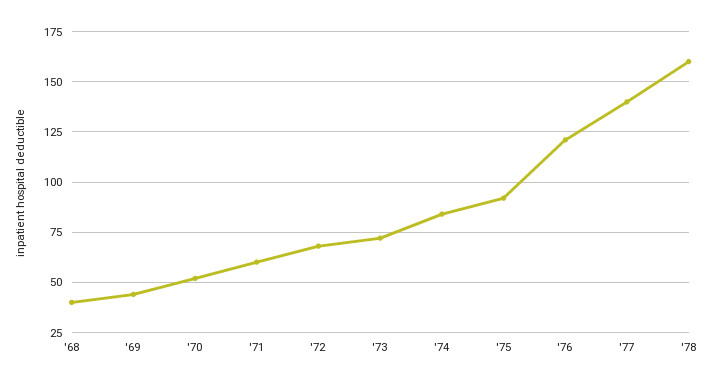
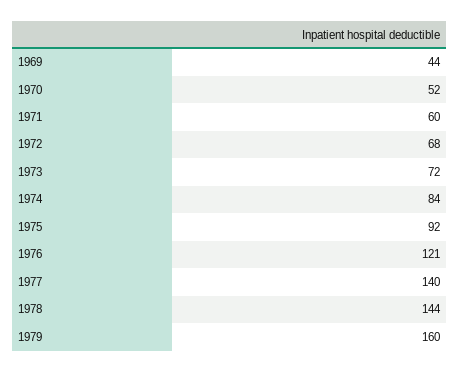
'68: 40 -> none
'78: 160 -> 144
1979: none -> 160

